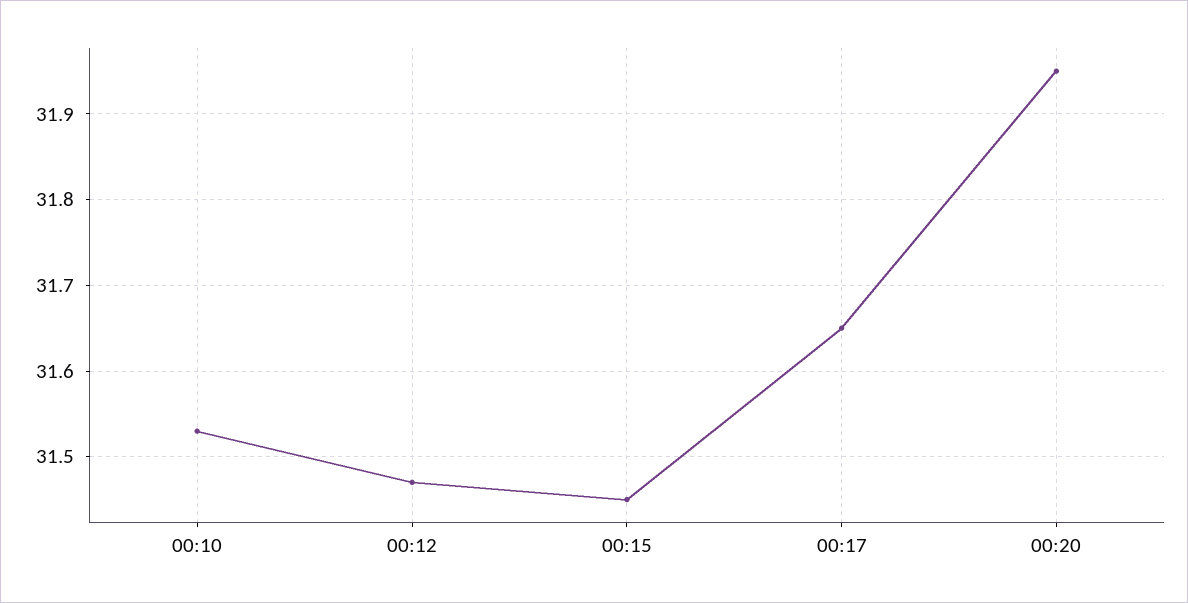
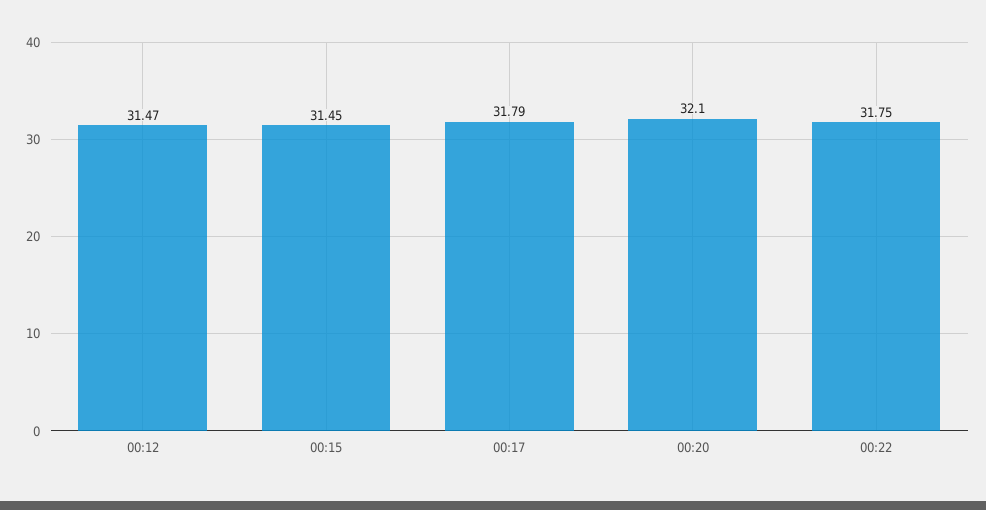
00:10: 31.53 -> none
00:17: 31.65 -> 31.79
00:20: 31.95 -> 32.1
00:22: none -> 31.75

